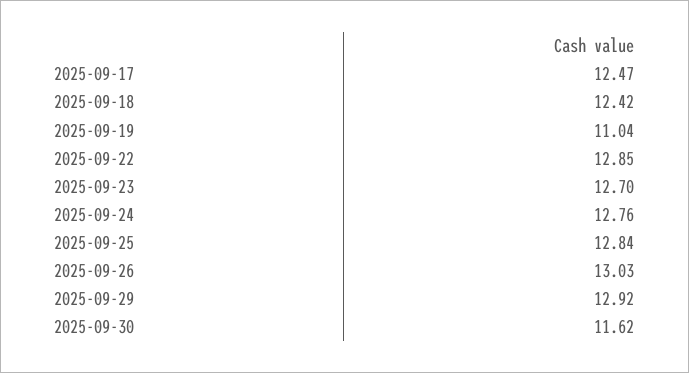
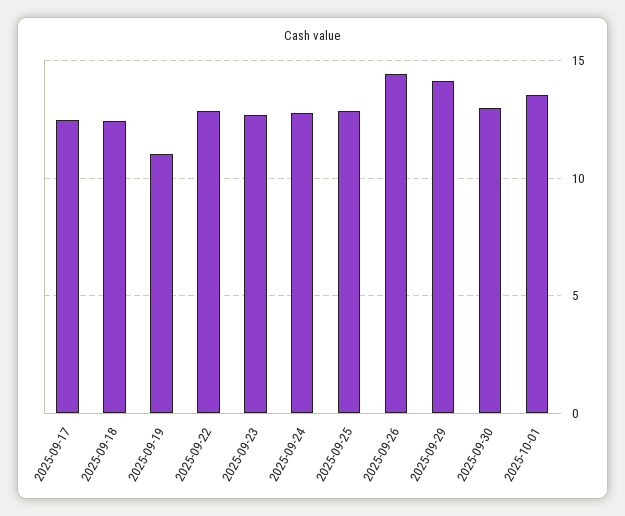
2025-09-26: 13.03 -> 14.5
2025-09-29: 12.92 -> 14
2025-09-30: 11.62 -> 13
2025-10-01: none -> 13.5

